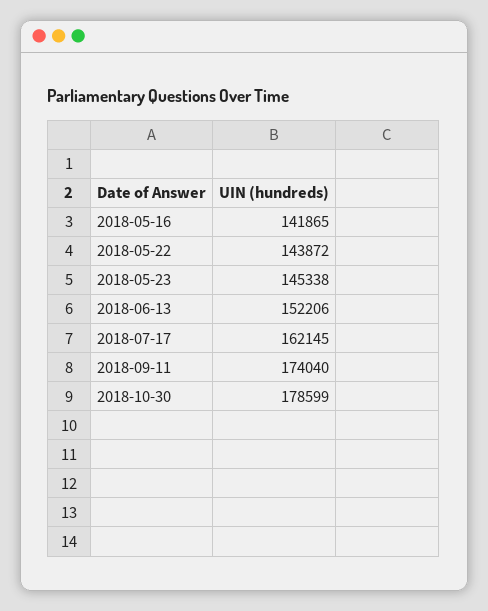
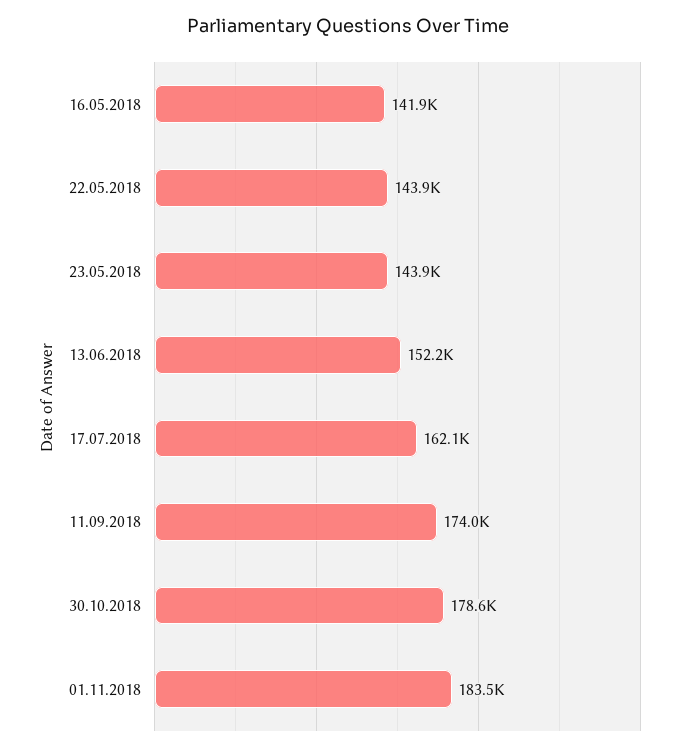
2018-05-23: 145338 -> 143900
01.11.2018: none -> 183500

